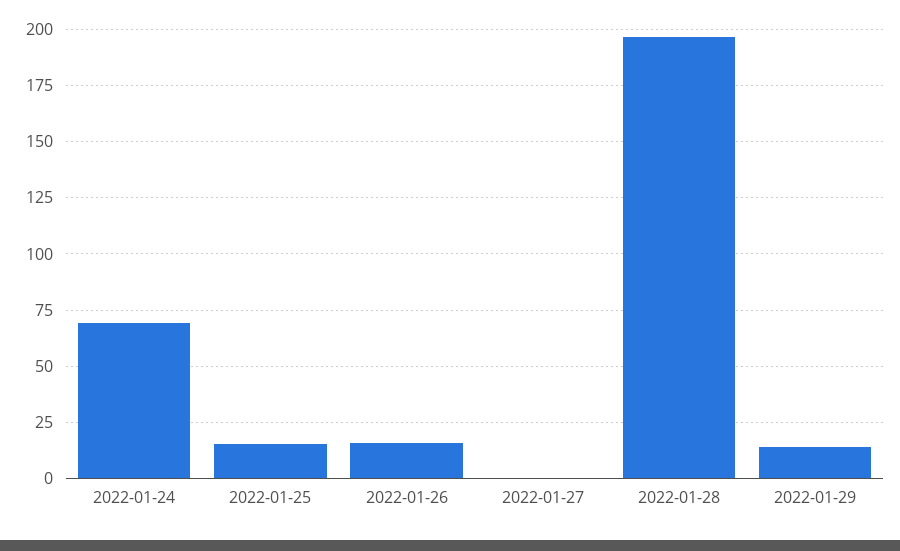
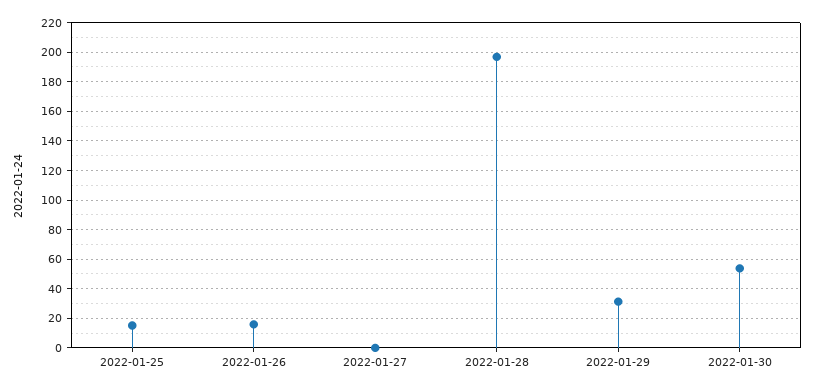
2022-01-24: 70 -> none
2022-01-29: 15 -> 30
2022-01-30: none -> 55

